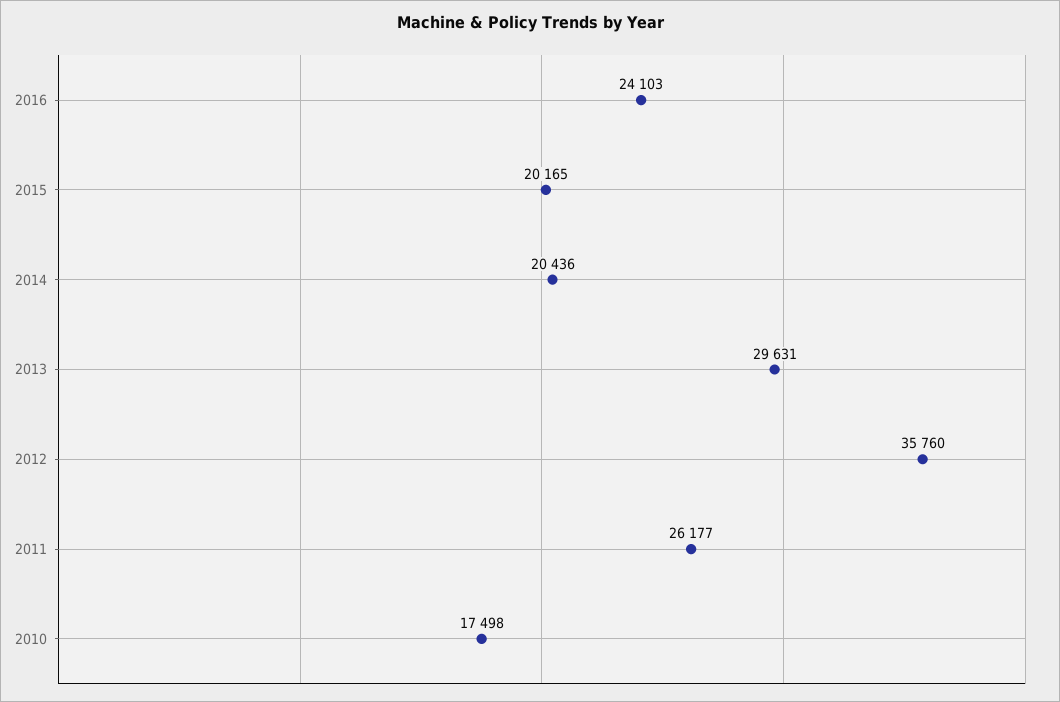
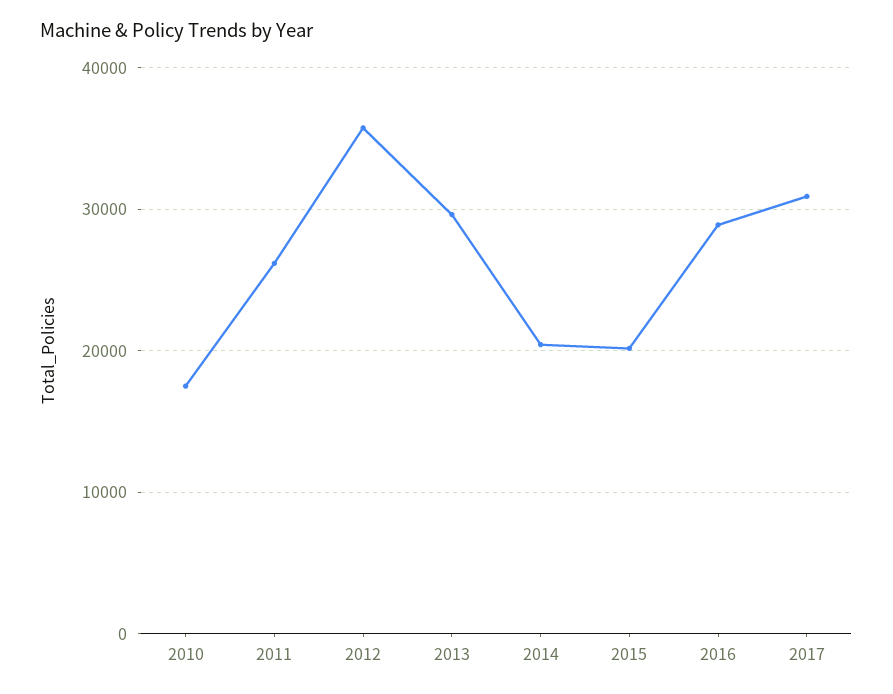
2016: 24103 -> 29000
2017: none -> 31000

